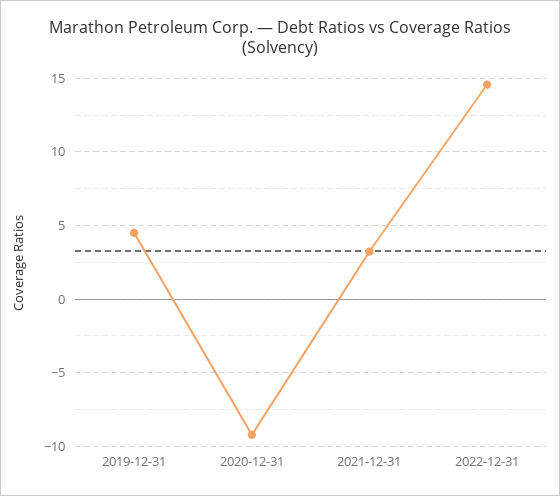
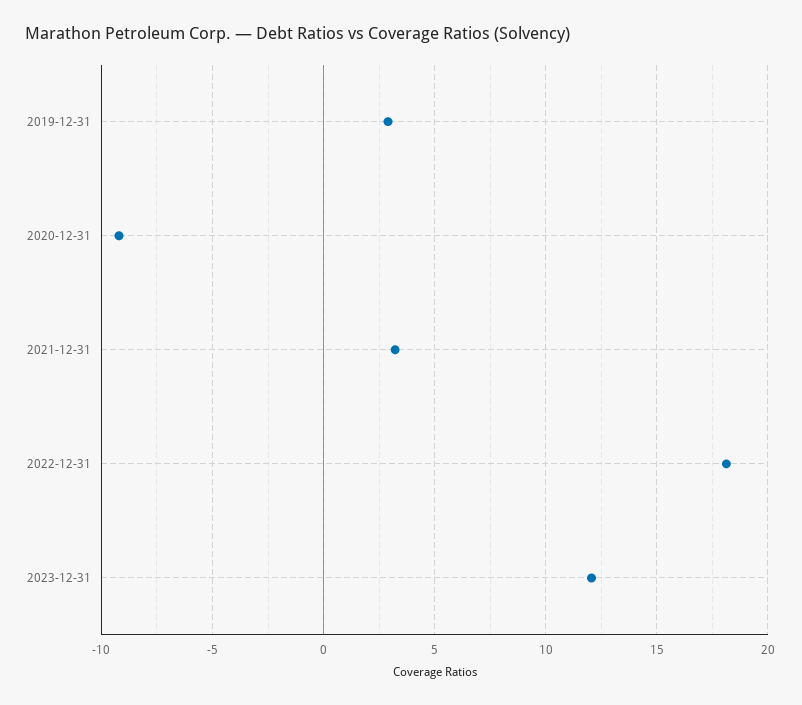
2019-12-31: 4.5 -> 3
2022-12-31: 14.5 -> 18
2023-12-31: none -> 12

